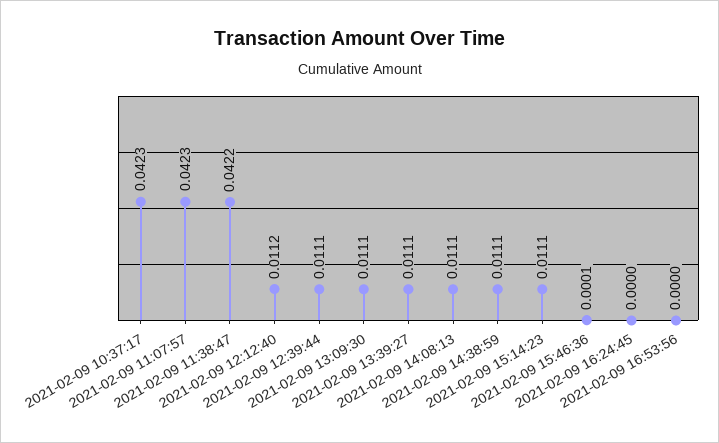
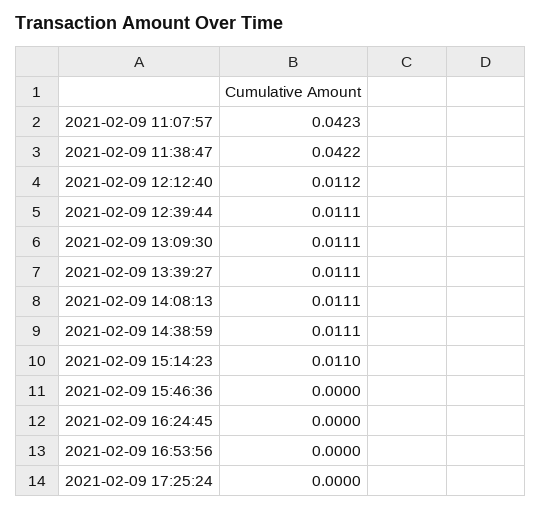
2021-02-09 10:37:17: 0.0423 -> none
2021-02-09 15:14:23: 0.0111 -> 0.011
2021-02-09 15:46:36: 0.0001 -> 0
2021-02-09 17:25:24: none -> 0

